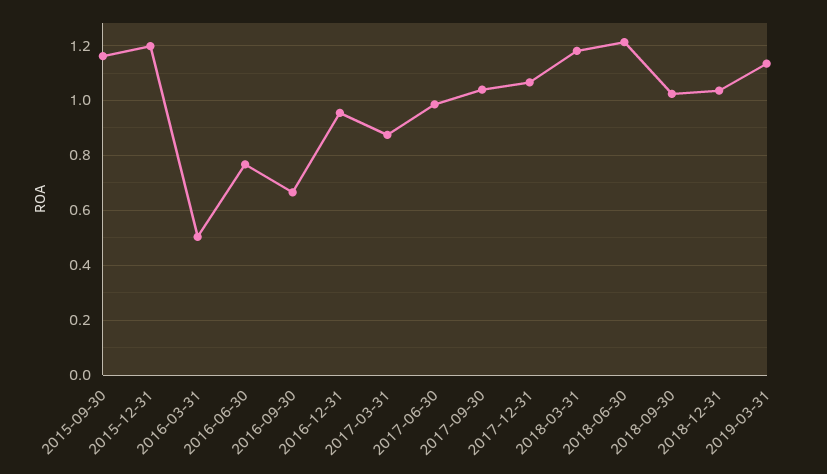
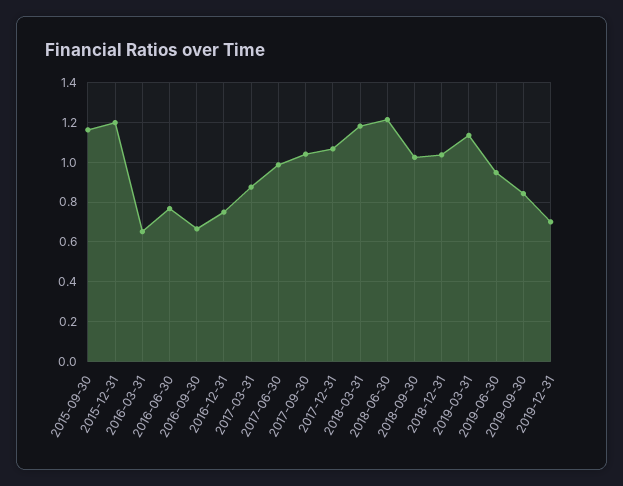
2016-03-31: 0.5 -> 0.65
2016-12-31: 0.95 -> 0.75
2019-06-30: none -> 0.95
2019-09-30: none -> 0.85
2019-12-31: none -> 0.7

